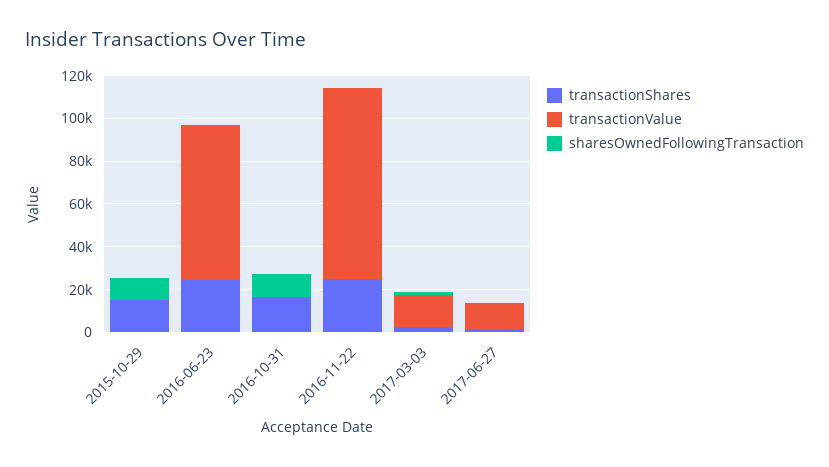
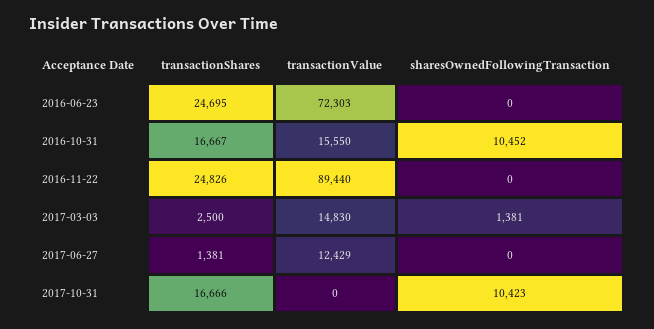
transactionShares, 2015-10-29: 15000 -> none
transactionValue, 2015-10-29: 0 -> none
sharesOwnedFollowingTransaction, 2015-10-29: 10000 -> none
transactionValue, 2016-10-31: 0 -> 15550
transactionShares, 2017-10-31: none -> 16666
transactionValue, 2017-10-31: none -> 0
sharesOwnedFollowingTransaction, 2017-10-31: none -> 10423

